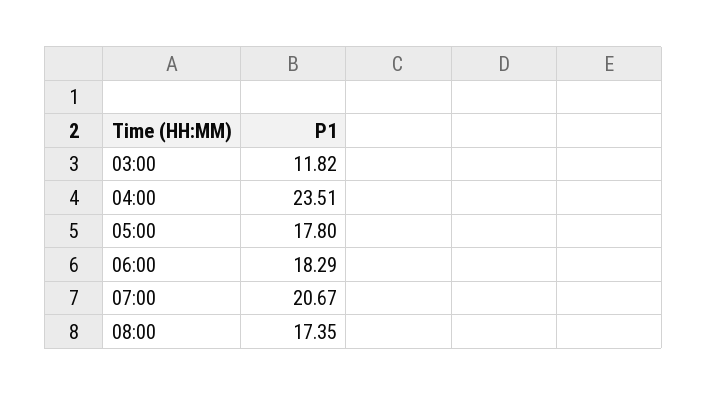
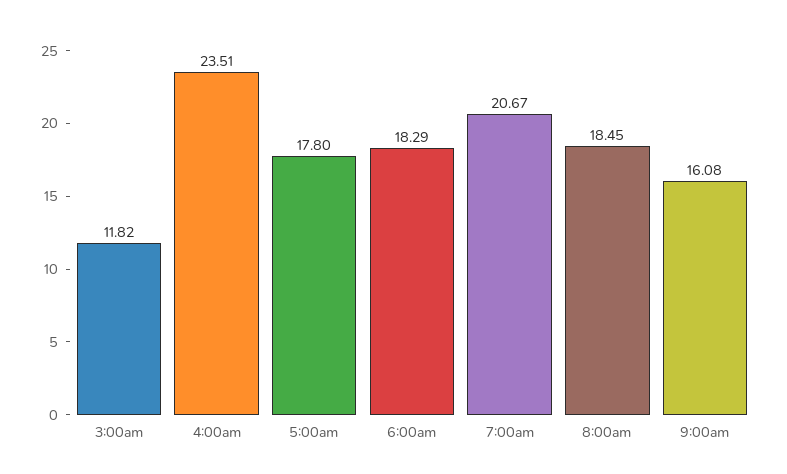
08:00: 17.35 -> 18.45
9:00am: none -> 16.08

